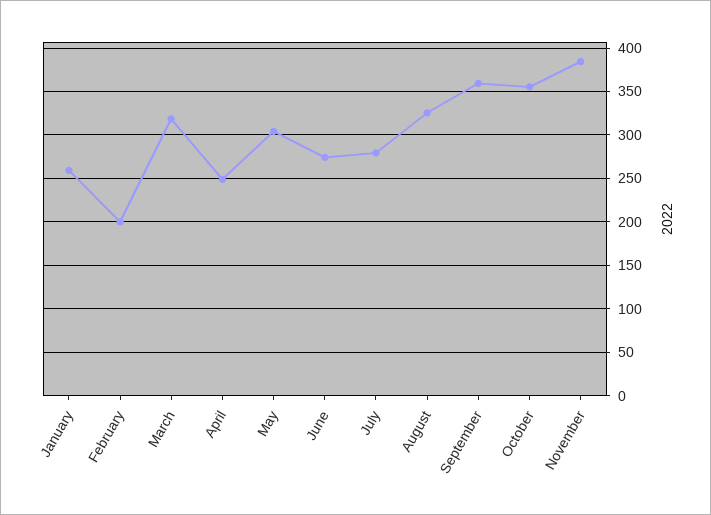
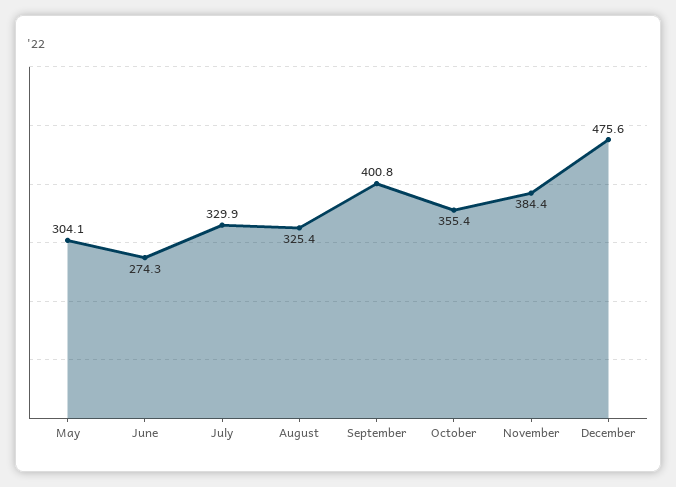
January: 260 -> none
February: 200 -> none
March: 320 -> none
April: 250 -> none
July: 280 -> 329.9
September: 360 -> 400.8
December: none -> 475.6

